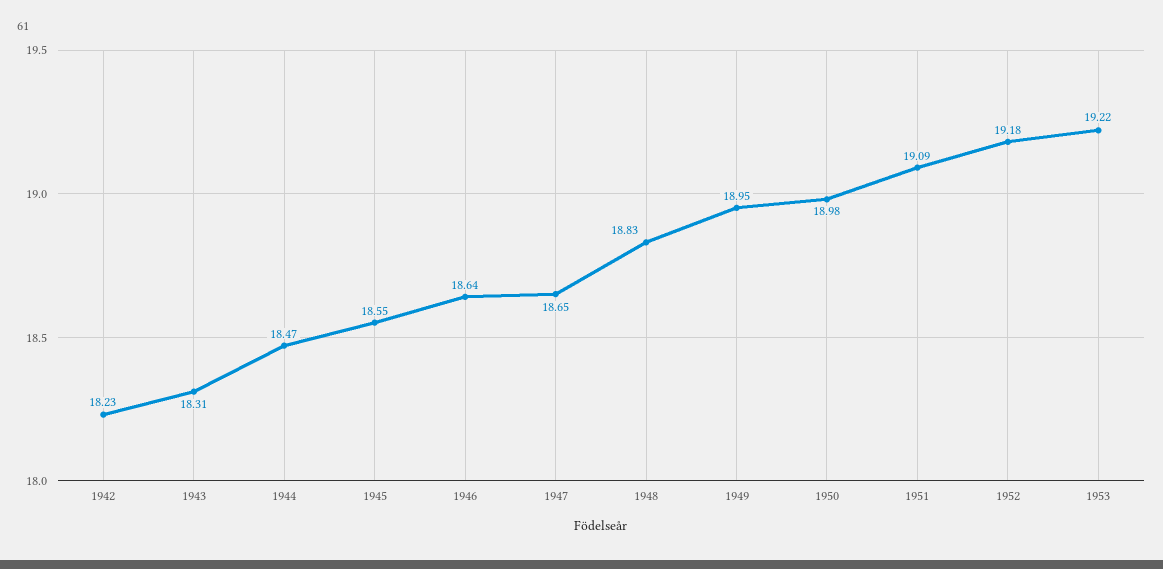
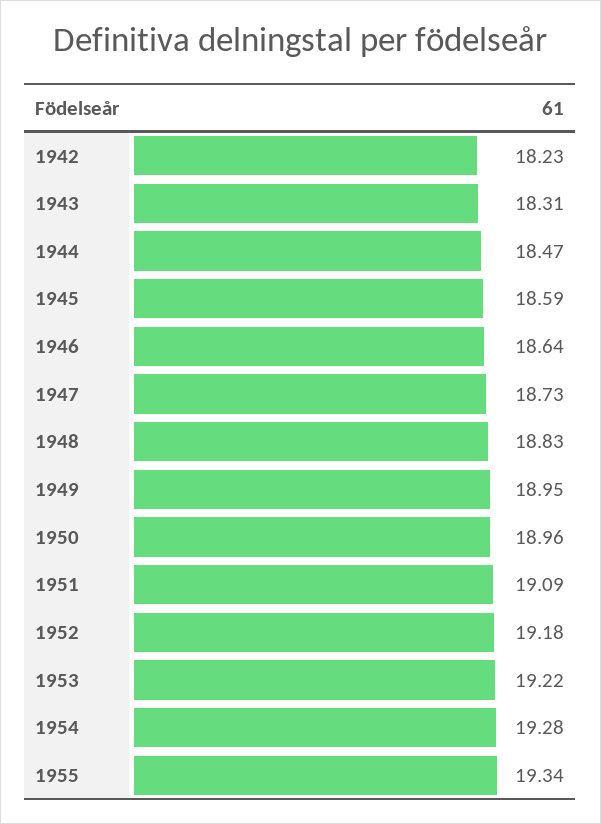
1945: 18.55 -> 18.59
1947: 18.65 -> 18.73
1950: 18.98 -> 18.96
1954: none -> 19.28
1955: none -> 19.34

